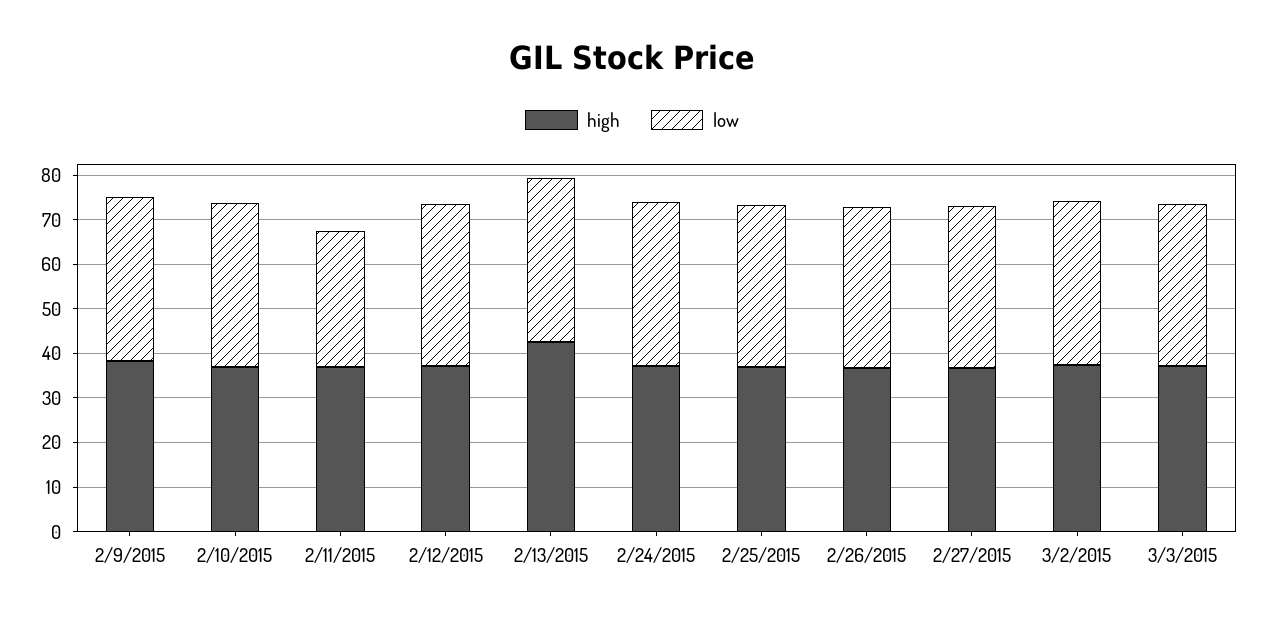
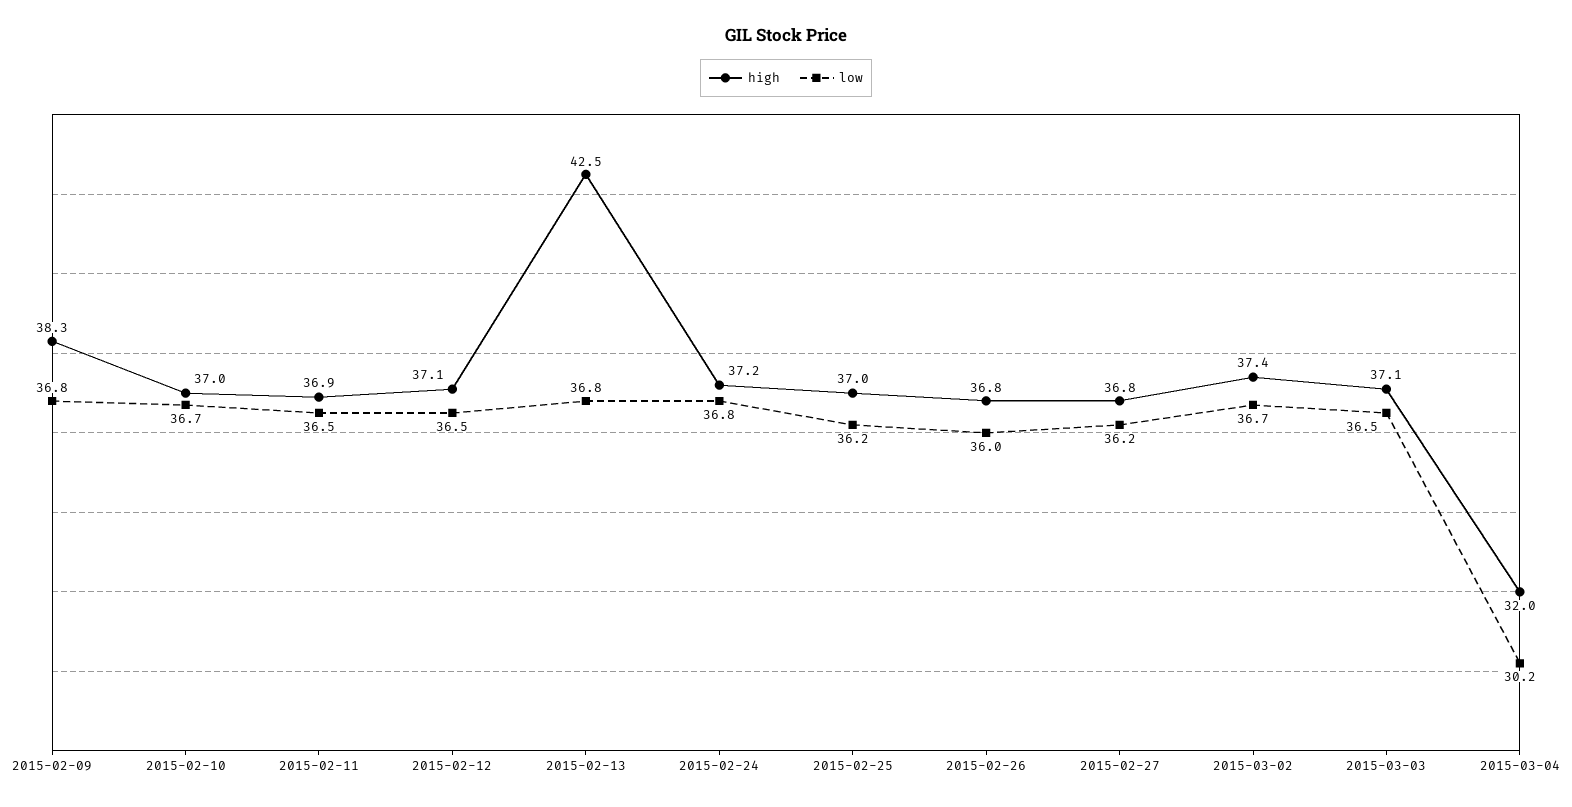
low, 2/11/2015: 30 -> 36.5
high, 2015-03-04: none -> 32
low, 2015-03-04: none -> 30.2

